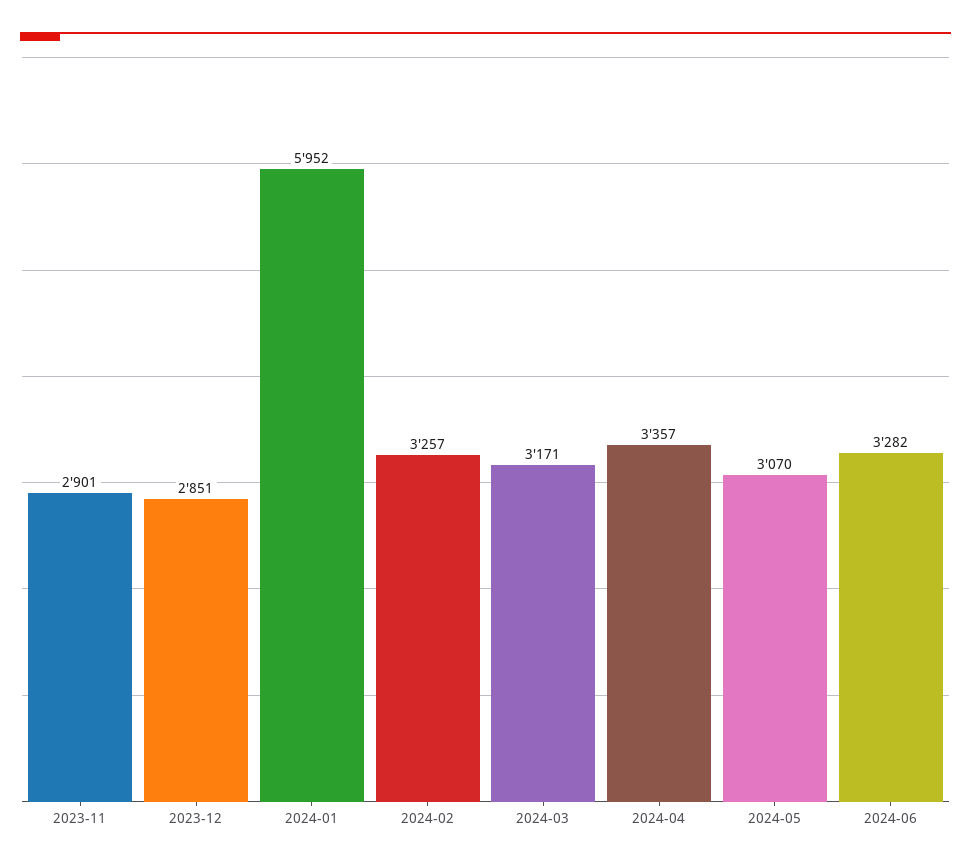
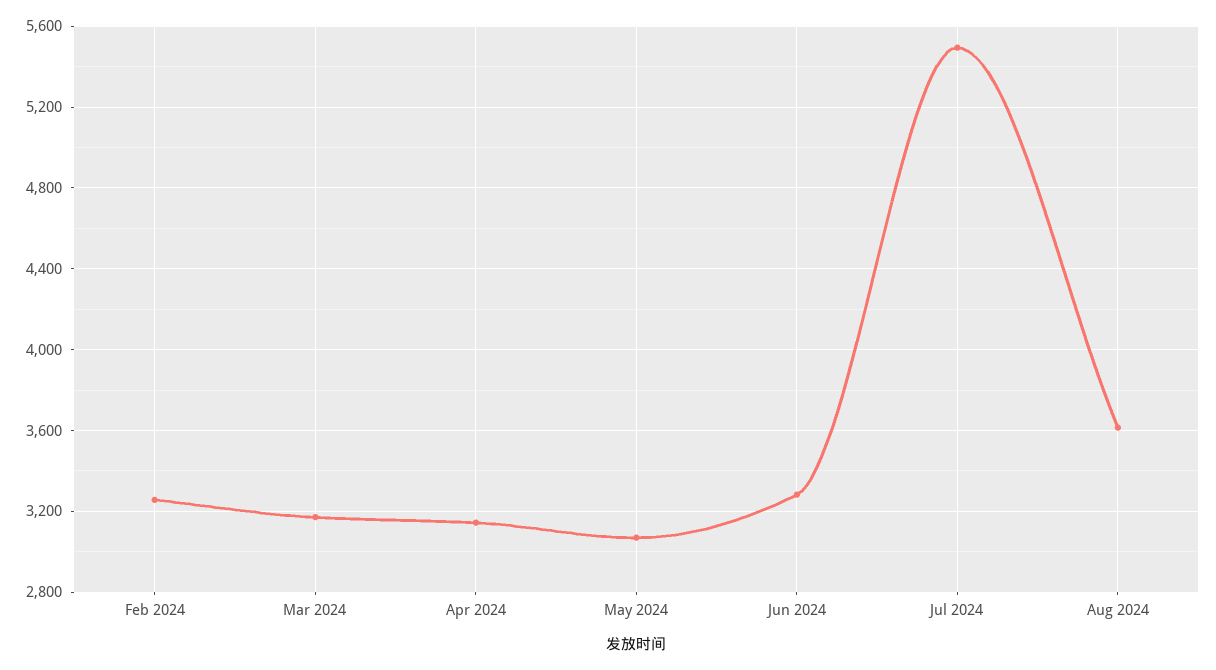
2023-11: 2901 -> none
2023-12: 2851 -> none
2024-01: 5952 -> none
2024-04: 3357 -> 3150
Jul 2024: none -> 5500
Aug 2024: none -> 3600

